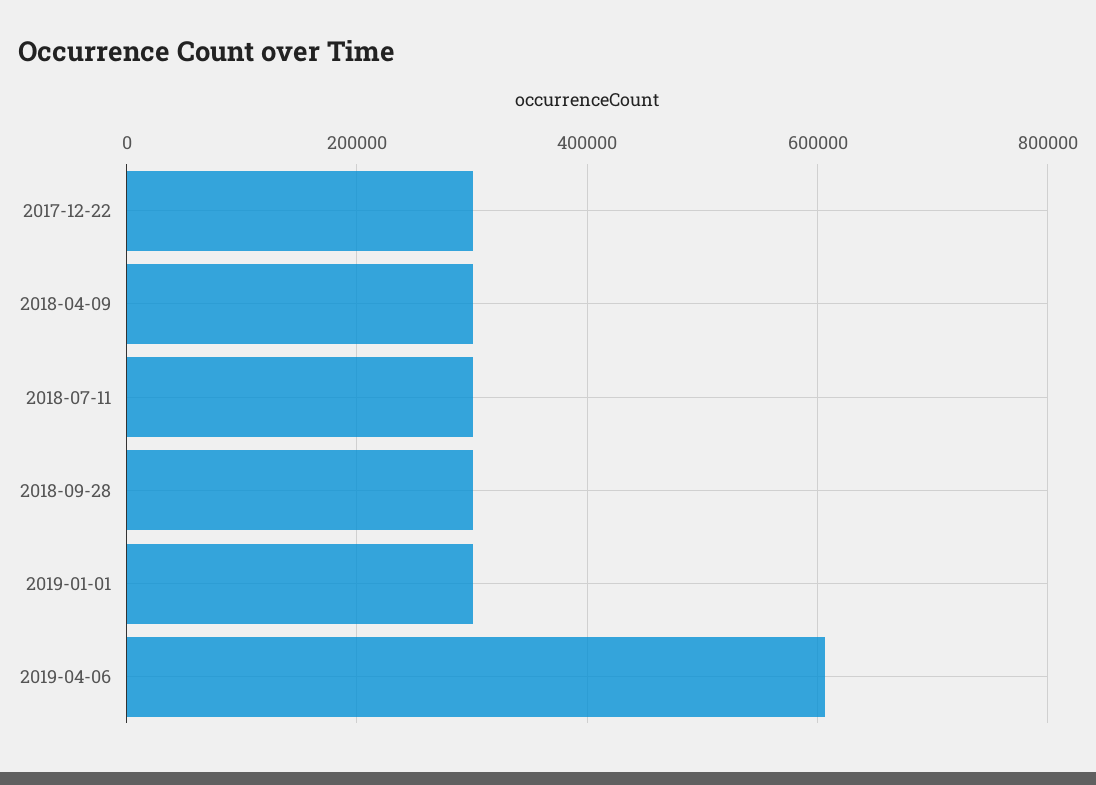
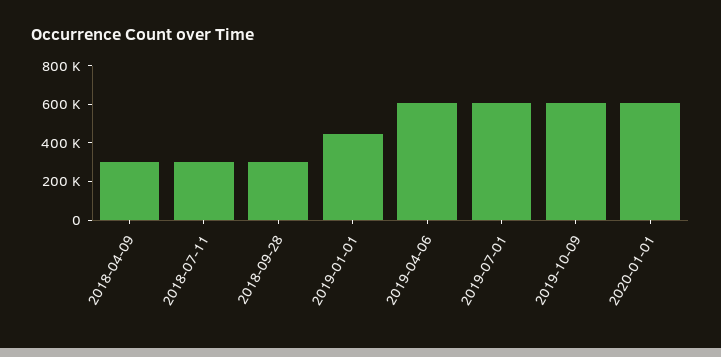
2017-12-22: 300000 -> none
2019-01-01: 300000 -> 450000
2019-07-01: none -> 600000
2019-10-09: none -> 600000
2020-01-01: none -> 600000

